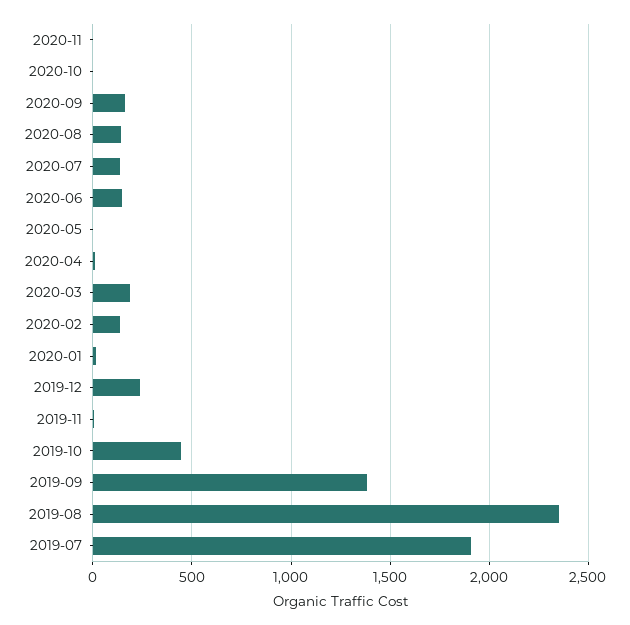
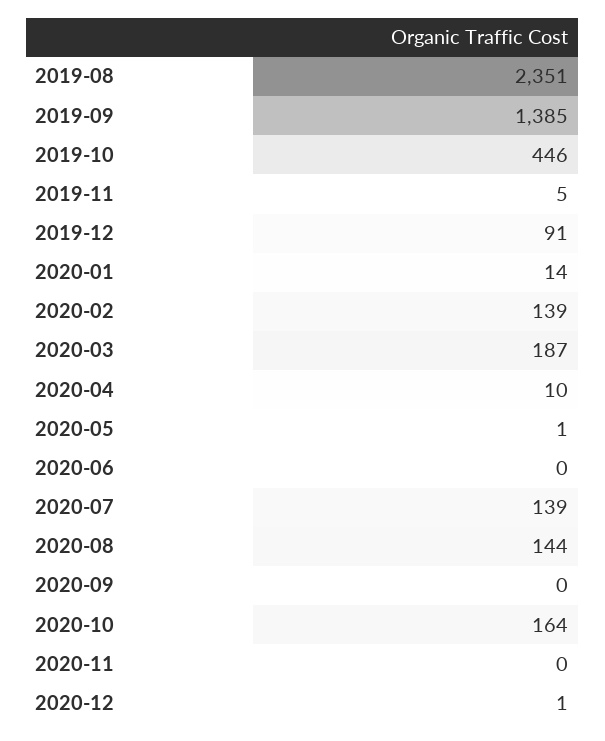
2020-10: 0 -> 164
2020-09: 150 -> 0
2020-06: 150 -> 0
2019-12: 250 -> 91
2019-07: 1900 -> none
2020-12: none -> 1

